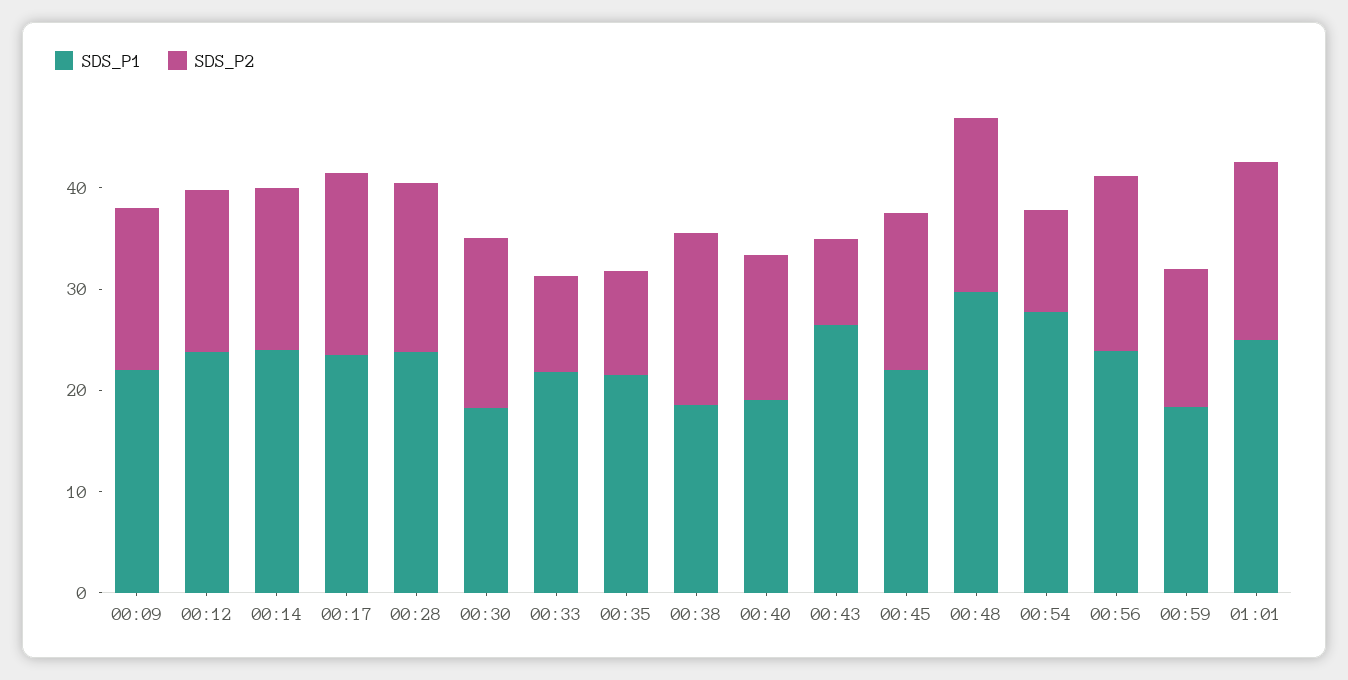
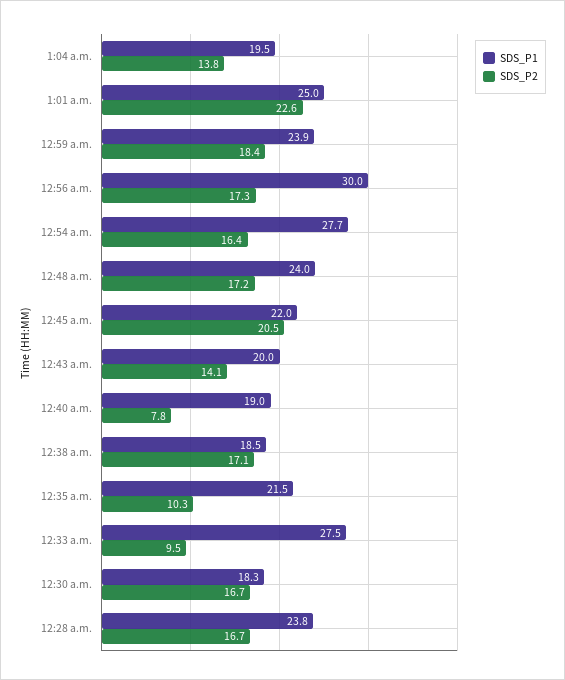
SDS_P1, 00:09: 22 -> none
SDS_P2, 00:09: 16 -> none
SDS_P1, 00:12: 24 -> none
SDS_P2, 00:12: 16 -> none
SDS_P1, 00:14: 24 -> none
SDS_P2, 00:14: 16 -> none
SDS_P1, 00:17: 24 -> none
SDS_P2, 00:17: 18 -> none
SDS_P1, 00:33: 22 -> 27.5
SDS_P2, 00:40: 14 -> 7.8
SDS_P1, 00:43: 26 -> 20
SDS_P2, 00:43: 8 -> 14.1
SDS_P2, 00:45: 16 -> 20.5
SDS_P1, 00:48: 30 -> 24
SDS_P2, 00:54: 10 -> 16.4
SDS_P1, 00:56: 24 -> 30
SDS_P1, 00:59: 18 -> 23.9
SDS_P2, 00:59: 14 -> 18.4
SDS_P2, 01:01: 18 -> 22.6
SDS_P1, 1:04 a.m.: none -> 19.5
SDS_P2, 1:04 a.m.: none -> 13.8

